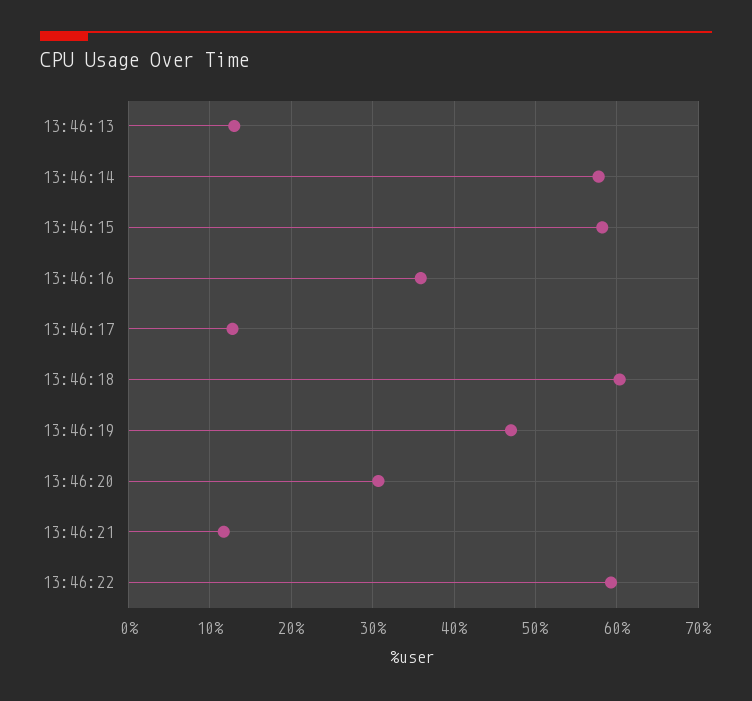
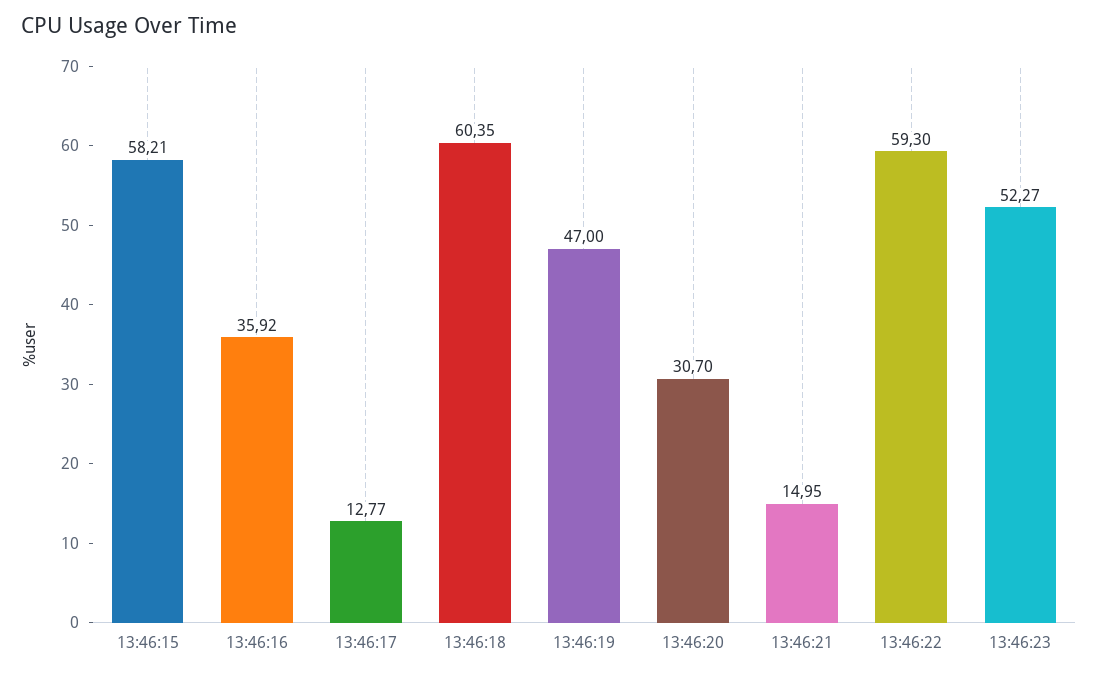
13:46:13: 13 -> none
13:46:14: 58 -> none
13:46:21: 12 -> 14.95
13:46:23: none -> 52.27

